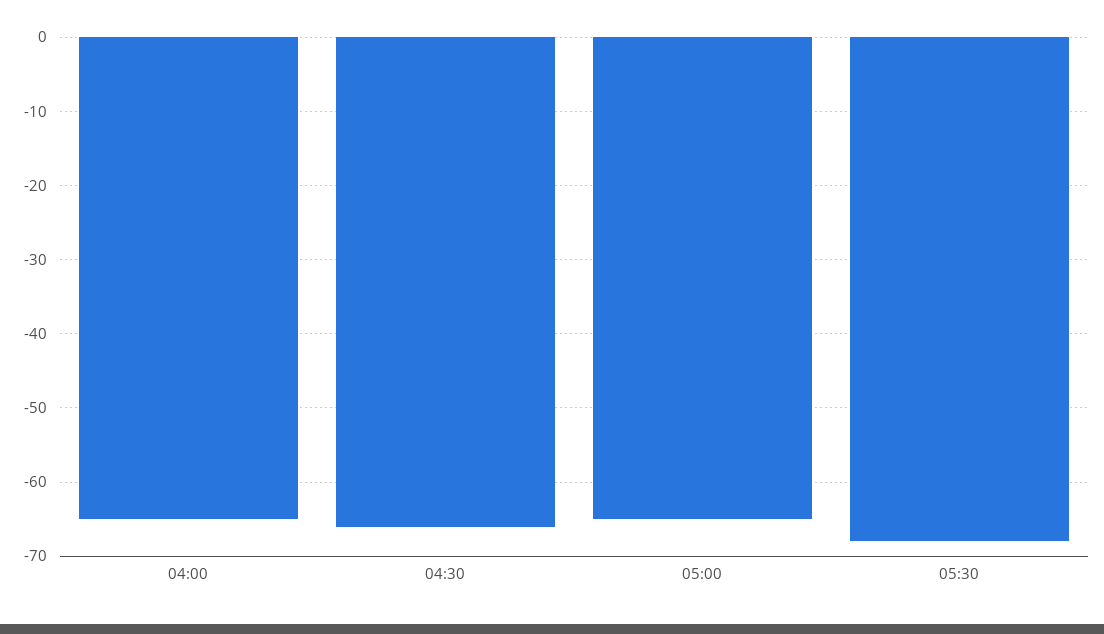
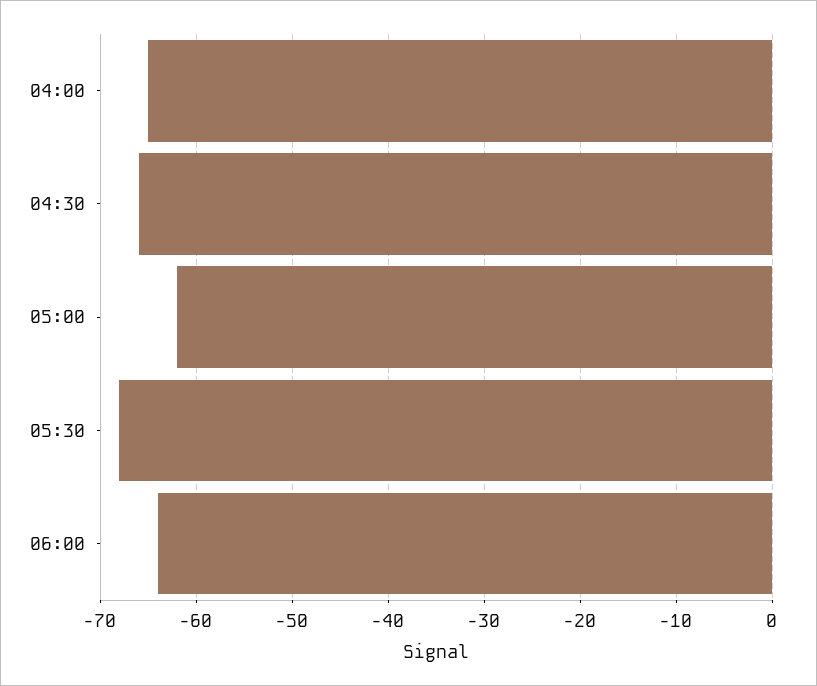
05:00: -65 -> -62
06:00: none -> -64

